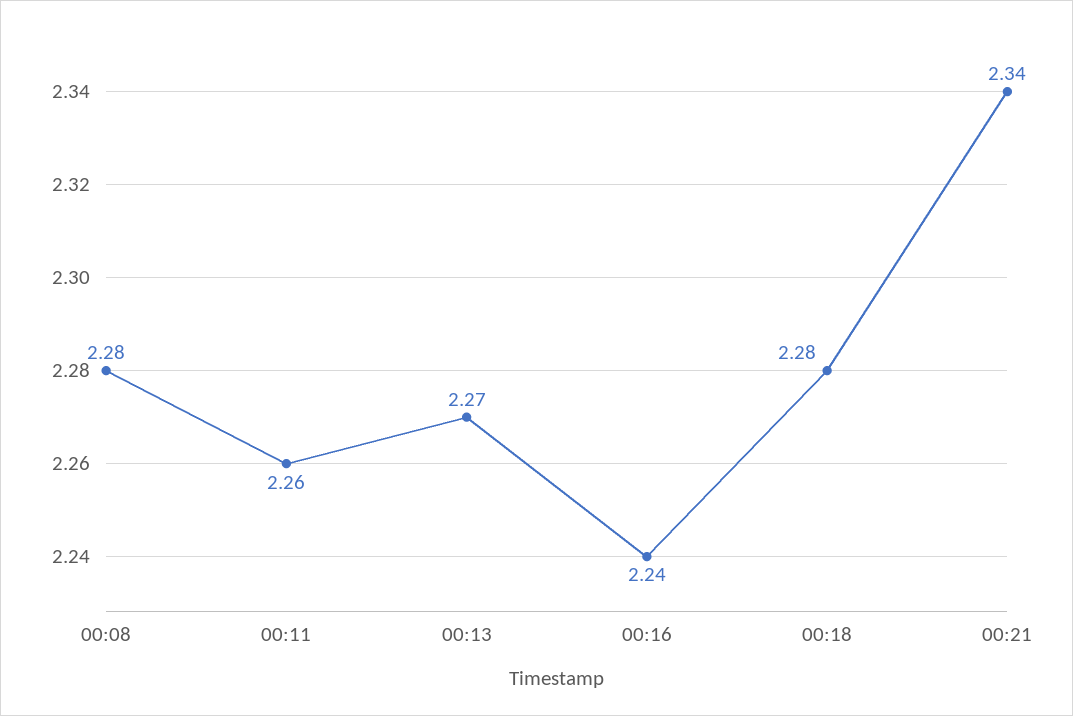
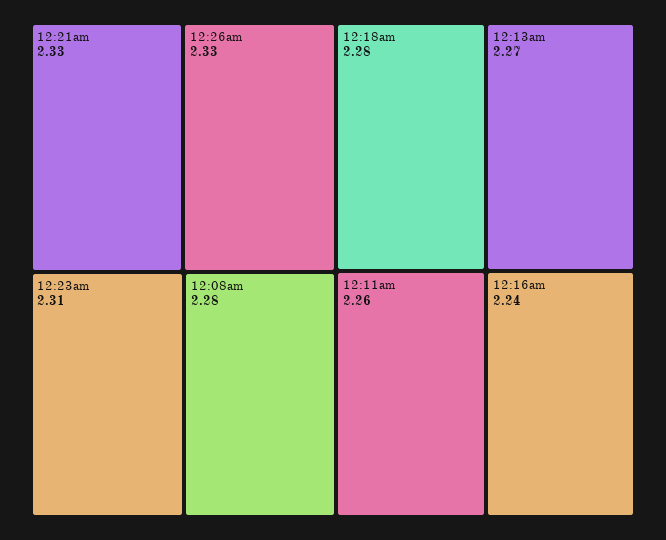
00:21: 2.34 -> 2.33
12:26am: none -> 2.33
12:23am: none -> 2.31

